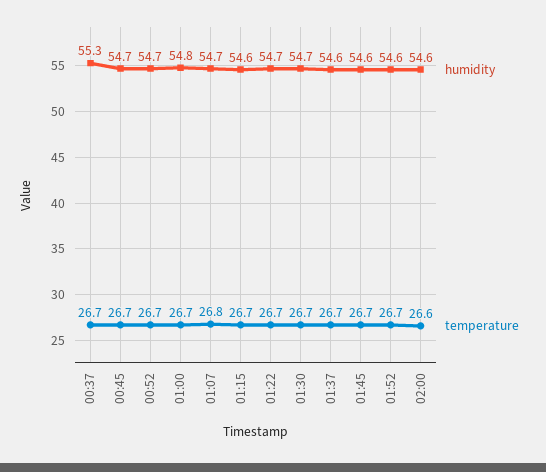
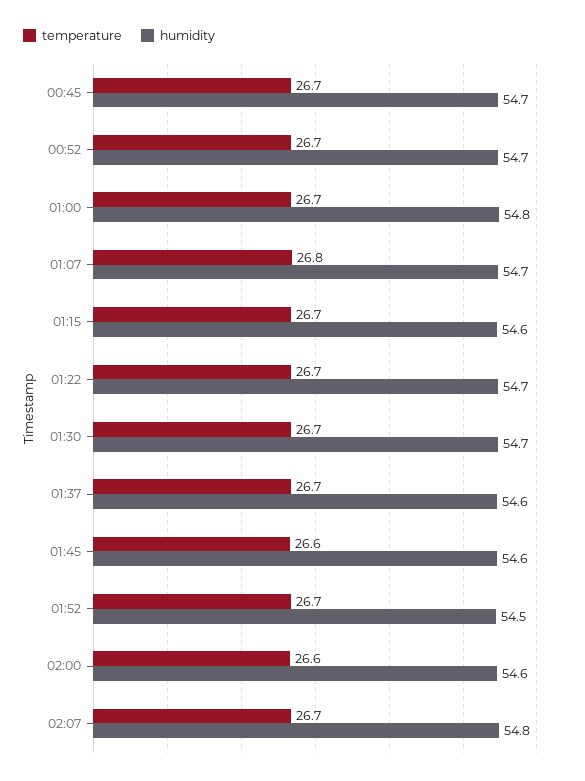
humidity, 00:37: 55.3 -> none
temperature, 00:37: 26.7 -> none
temperature, 01:45: 26.7 -> 26.6
humidity, 01:52: 54.6 -> 54.5
temperature, 02:07: none -> 26.7
humidity, 02:07: none -> 54.8

